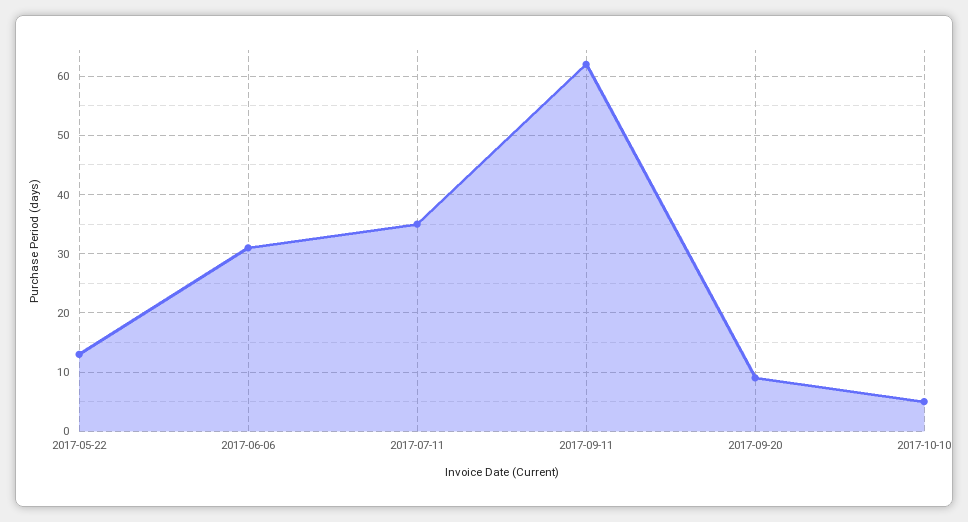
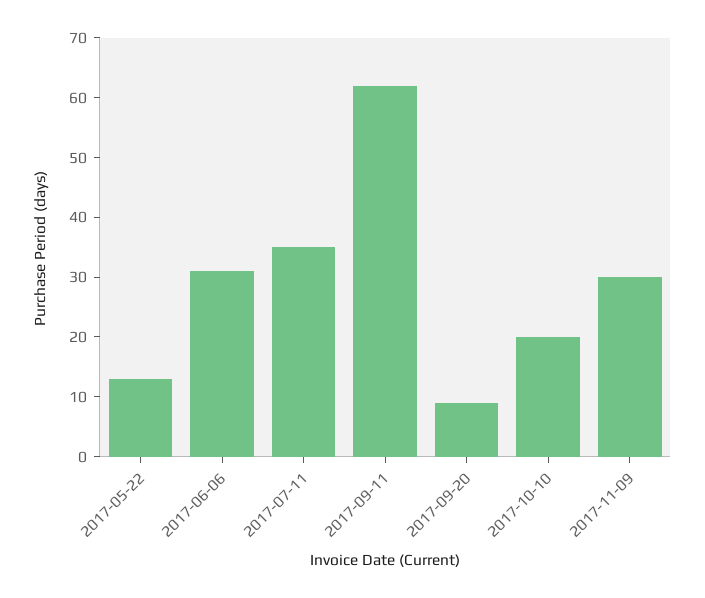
2017-10-10: 5 -> 20
2017-11-09: none -> 30

